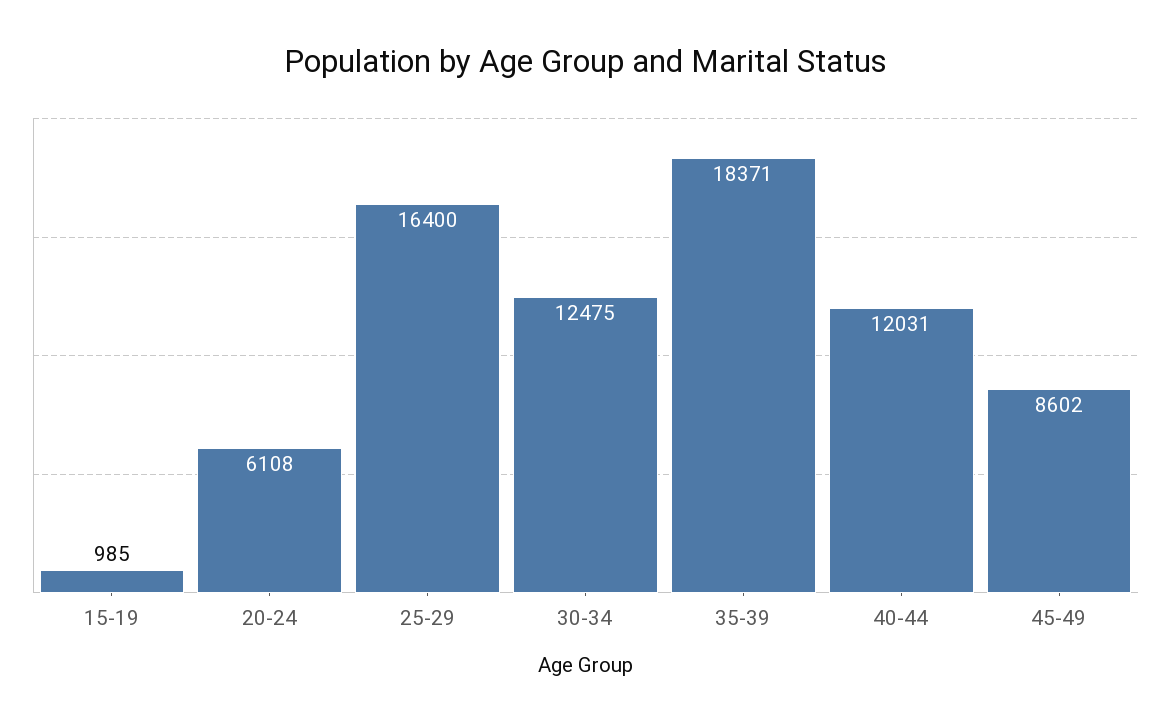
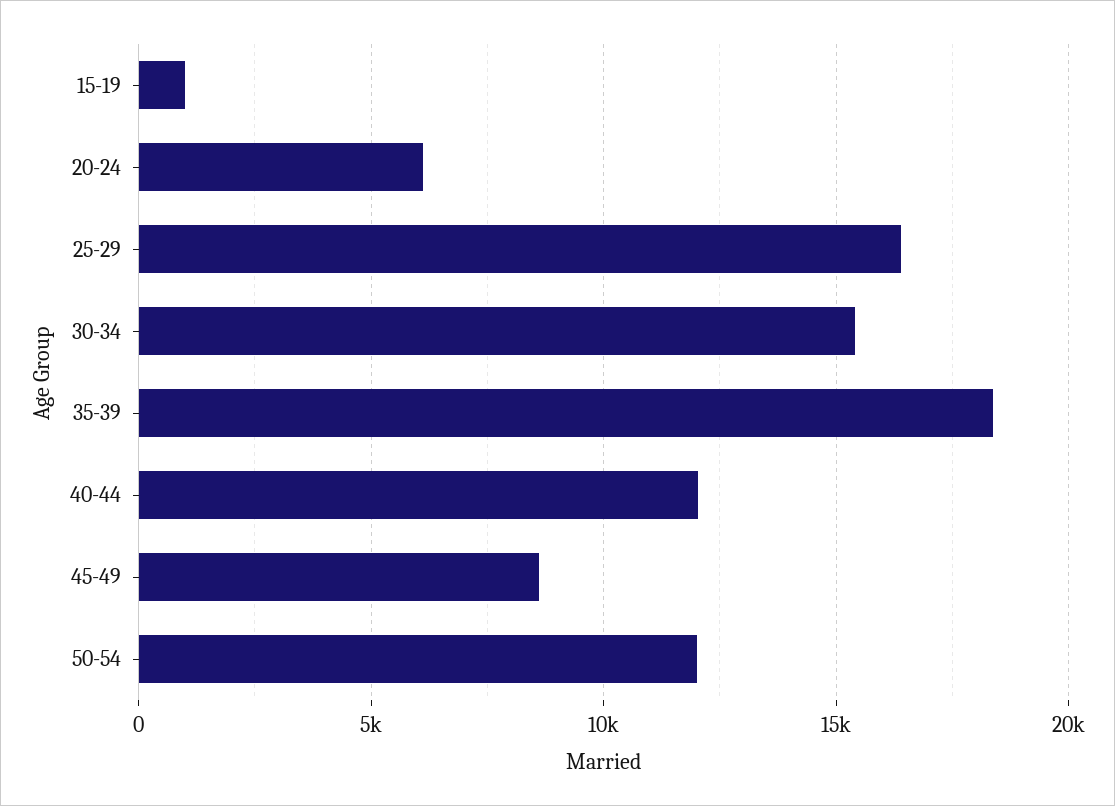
30-34: 12475 -> 15500
50-54: none -> 12000

